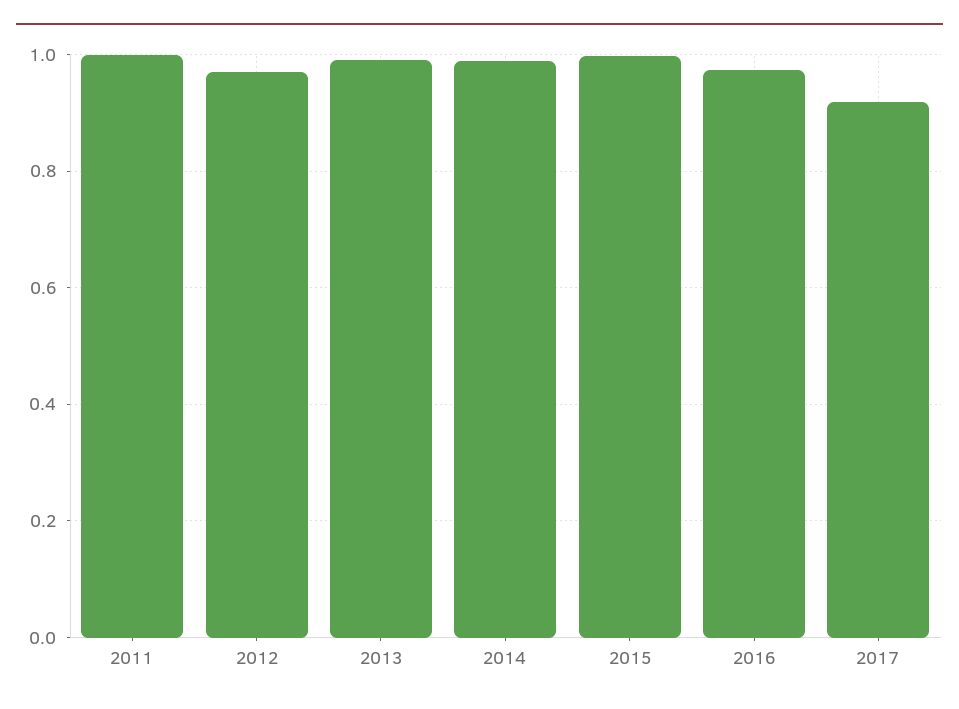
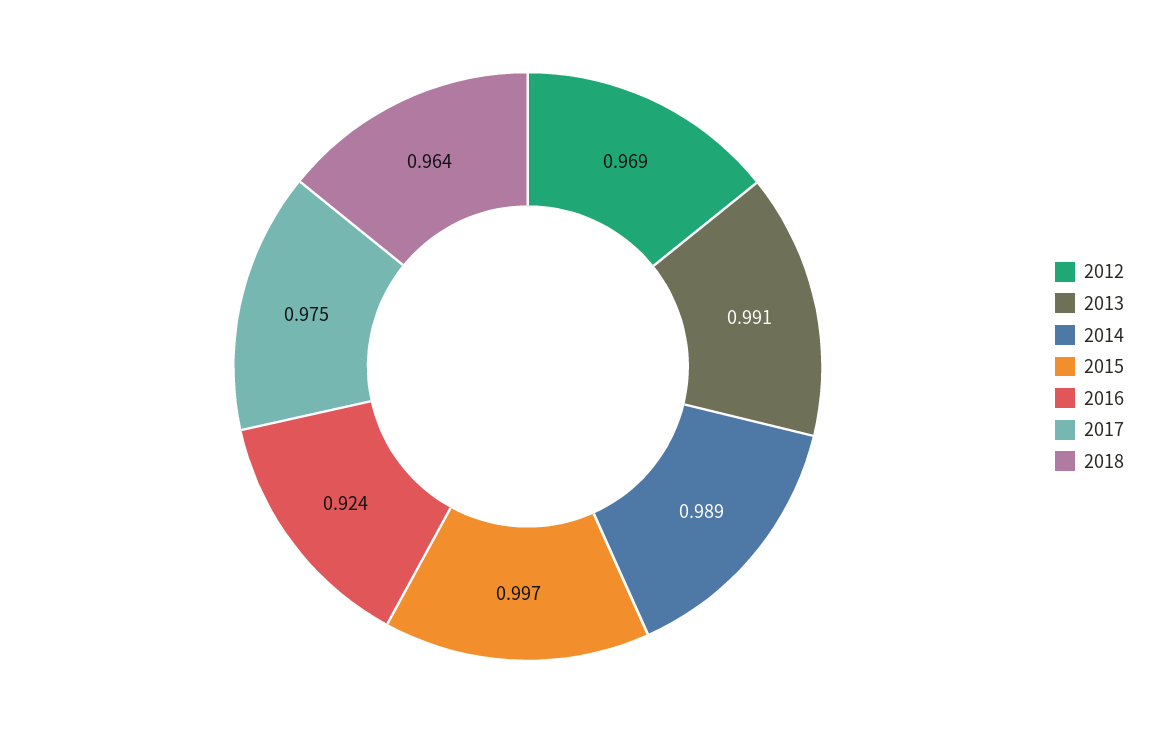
2011: 1 -> none
2016: 0.98 -> 0.924
2017: 0.92 -> 0.975
2018: none -> 0.964

